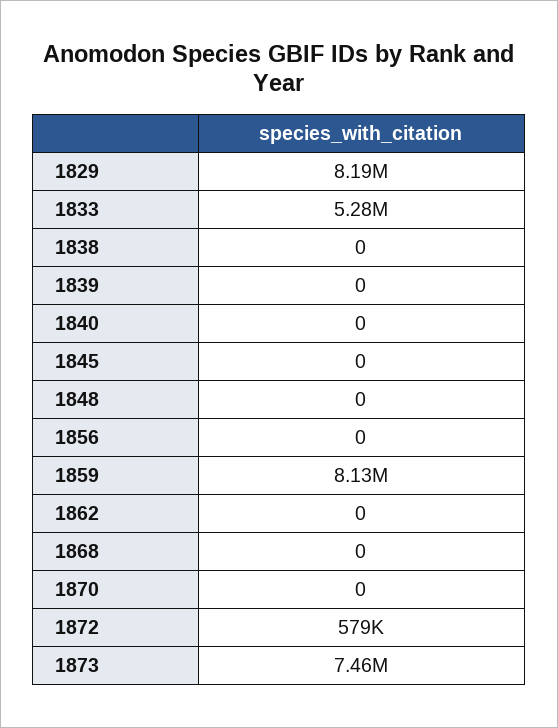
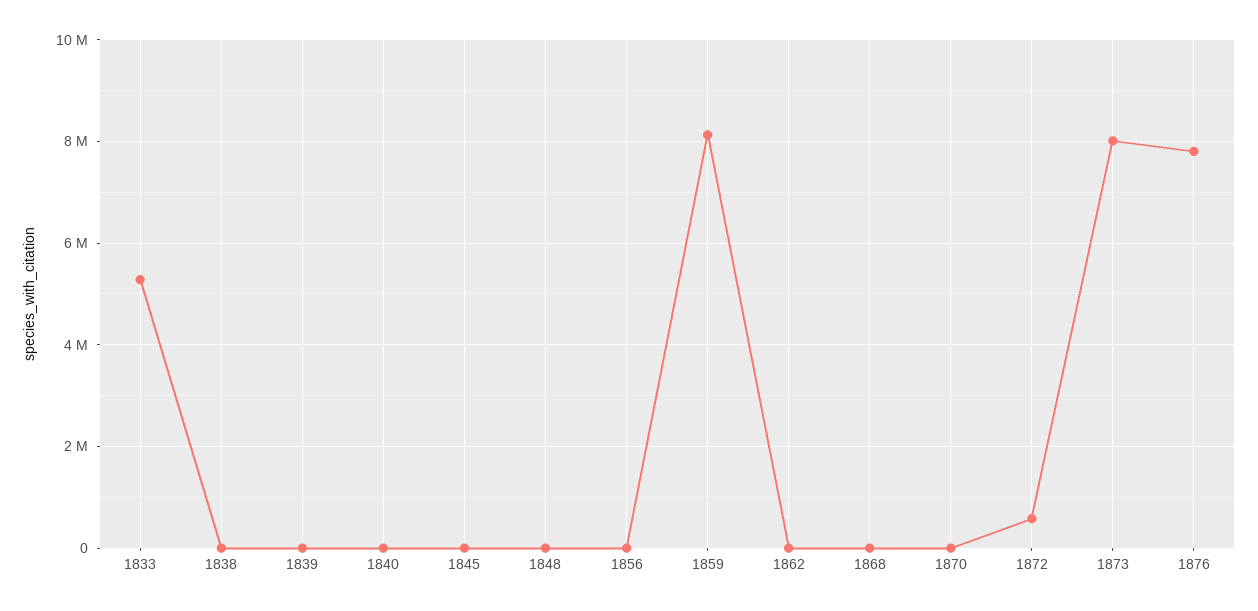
1829: 8190000 -> none
1873: 7460000 -> 8000000
1876: none -> 7800000

